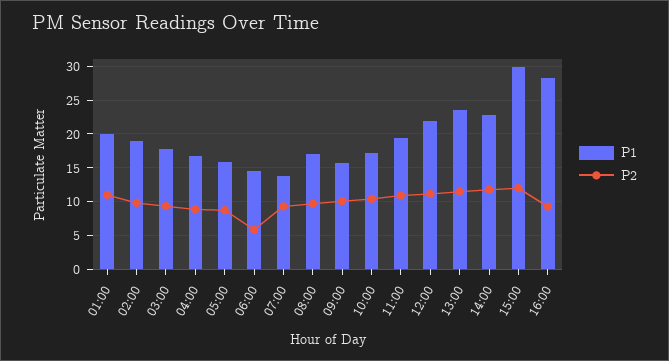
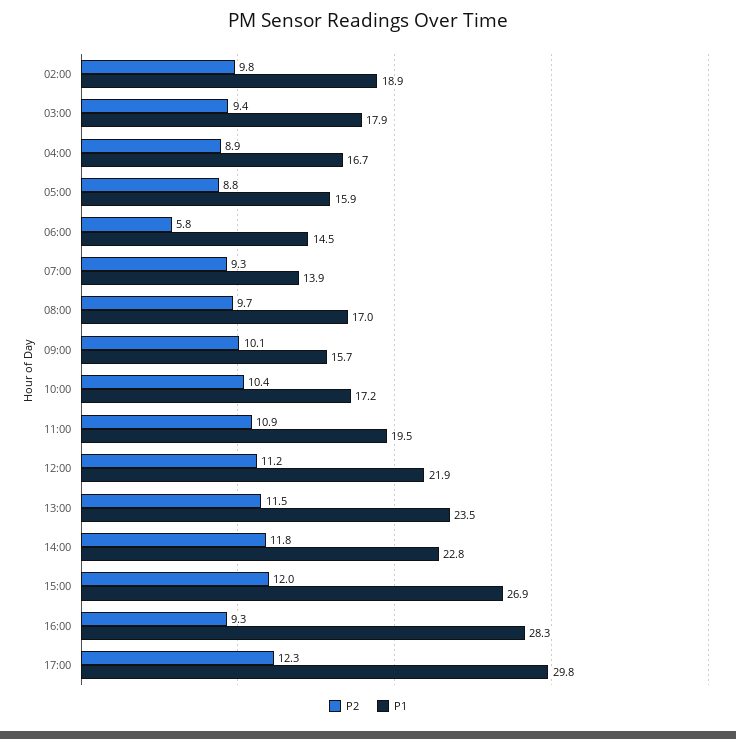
P1, 01:00: 20 -> none
P2, 01:00: 11 -> none
P1, 15:00: 30 -> 26.9
P2, 17:00: none -> 12.3
P1, 17:00: none -> 29.8

